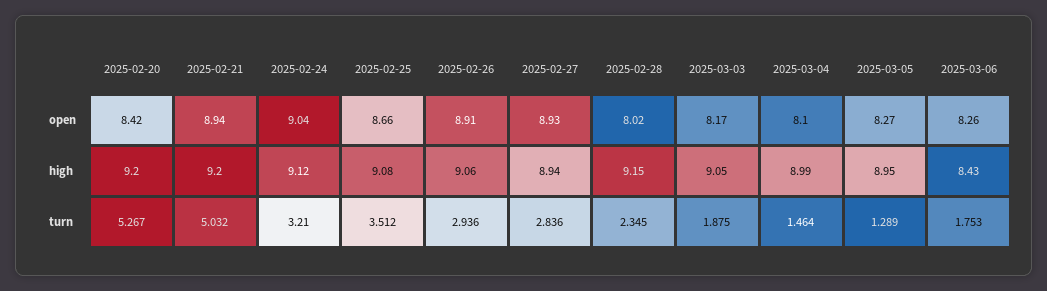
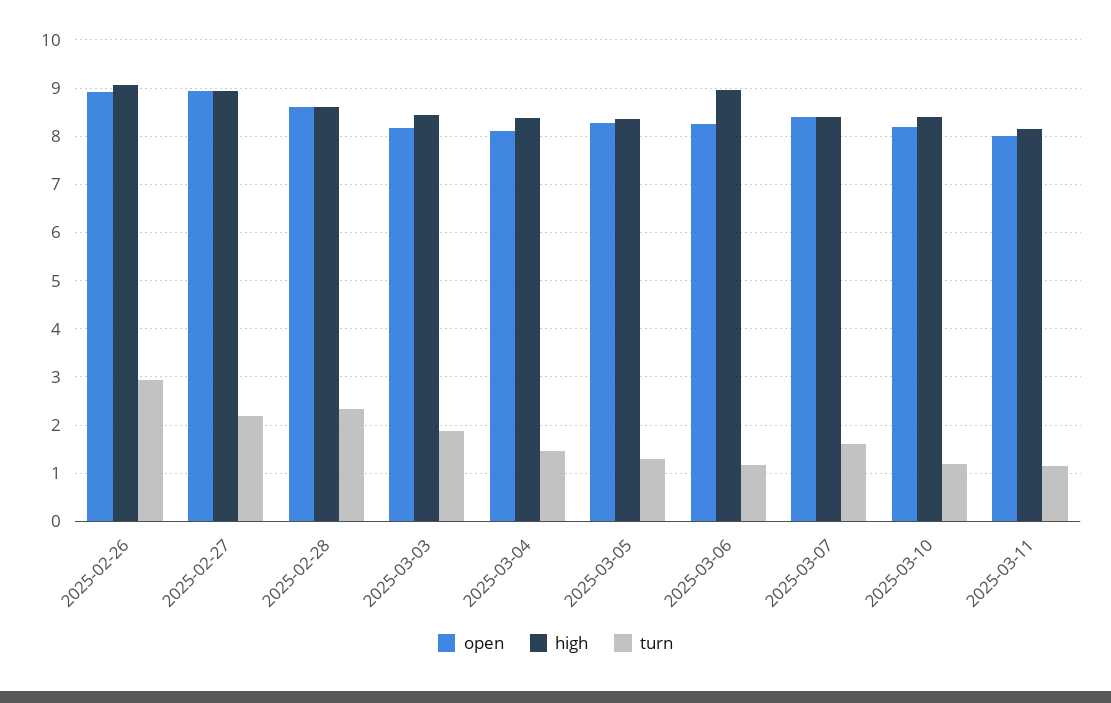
open, 2025-02-20: 8.42 -> none
open, 2025-02-21: 8.94 -> none
open, 2025-02-24: 9.04 -> none
open, 2025-02-25: 8.66 -> none
open, 2025-02-28: 8.02 -> 8.6
high, 2025-02-20: 9.2 -> none
high, 2025-02-21: 9.2 -> none
high, 2025-02-24: 9.12 -> none
high, 2025-02-25: 9.08 -> none
high, 2025-02-28: 9.15 -> 8.6
high, 2025-03-03: 9.05 -> 8.4
high, 2025-03-04: 8.99 -> 8.4
high, 2025-03-05: 8.95 -> 8.4
high, 2025-03-06: 8.43 -> 9
turn, 2025-02-20: 5.267 -> none
turn, 2025-02-21: 5.032 -> none
turn, 2025-02-24: 3.21 -> none
turn, 2025-02-25: 3.512 -> none
turn, 2025-02-27: 2.836 -> 2.2
turn, 2025-03-06: 1.753 -> 1.2
open, 2025-03-07: none -> 8.4
high, 2025-03-07: none -> 8.4
turn, 2025-03-07: none -> 1.6
open, 2025-03-10: none -> 8.2
high, 2025-03-10: none -> 8.4
turn, 2025-03-10: none -> 1.2
open, 2025-03-11: none -> 8
high, 2025-03-11: none -> 8.2
turn, 2025-03-11: none -> 1.2

